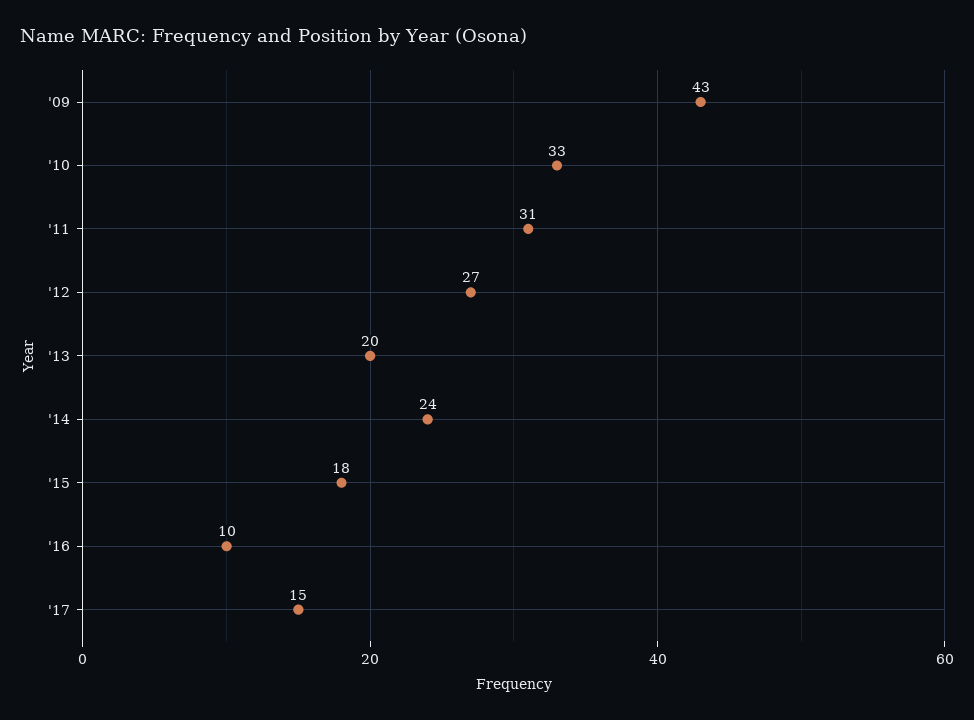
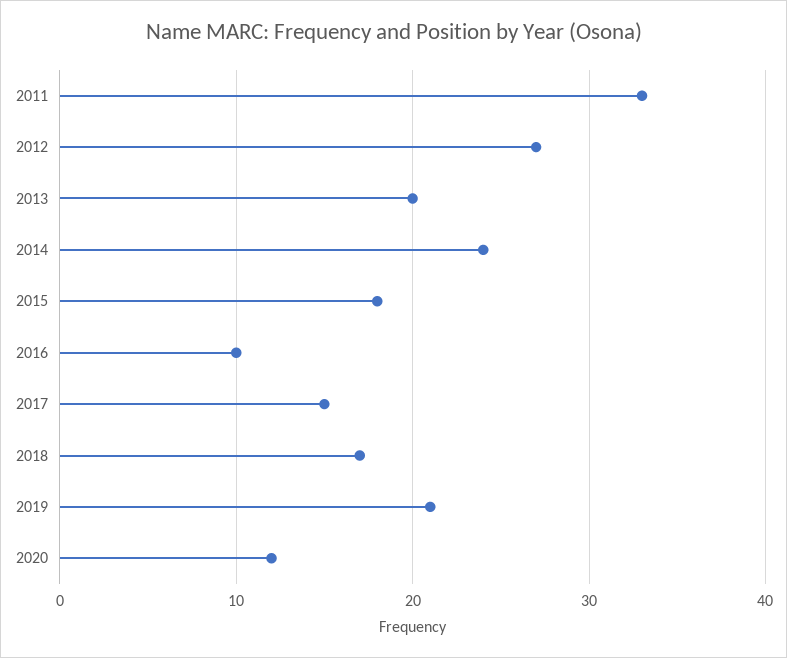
'09: 43 -> none
'10: 33 -> none
'11: 31 -> 33
2018: none -> 17
2019: none -> 21
2020: none -> 12

